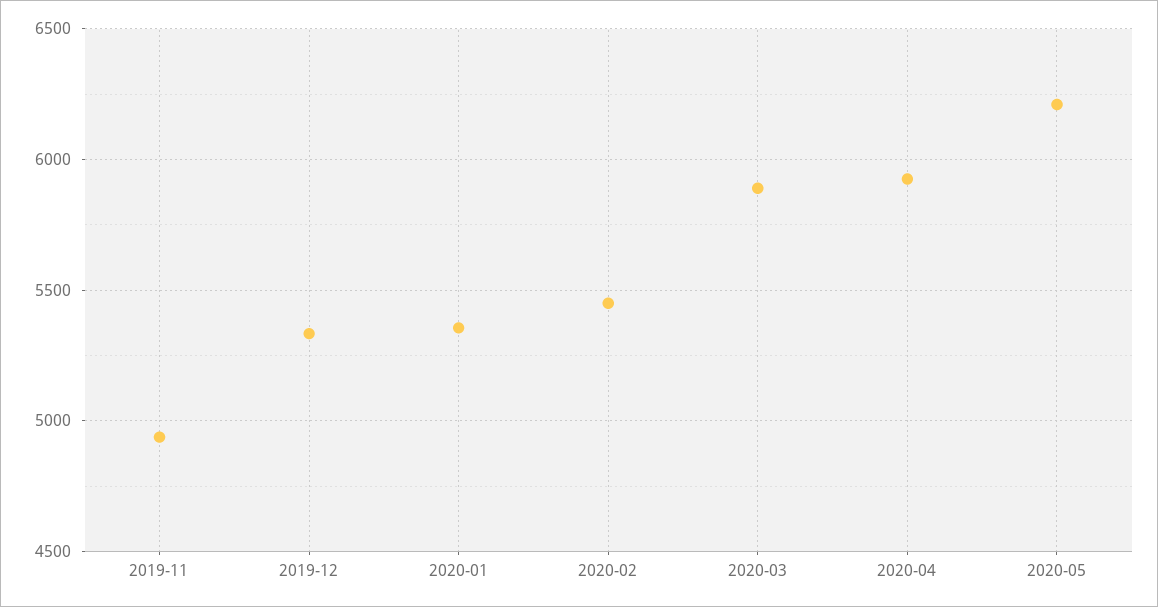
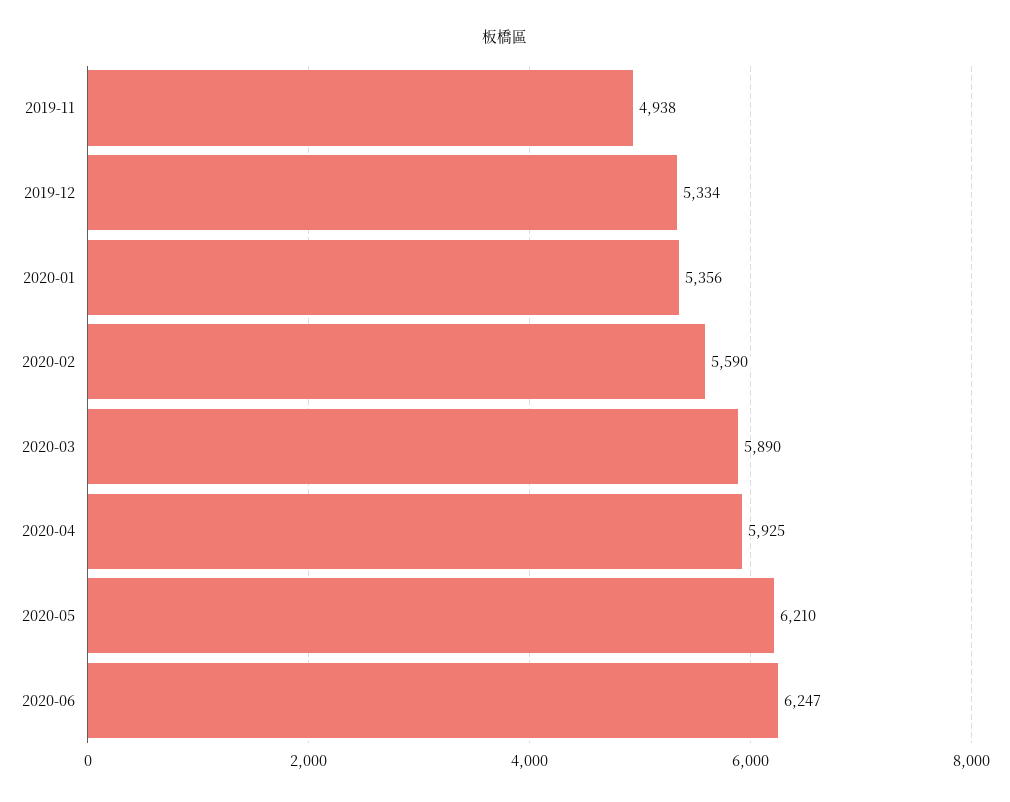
2020-02: 5450 -> 5590
2020-06: none -> 6247

